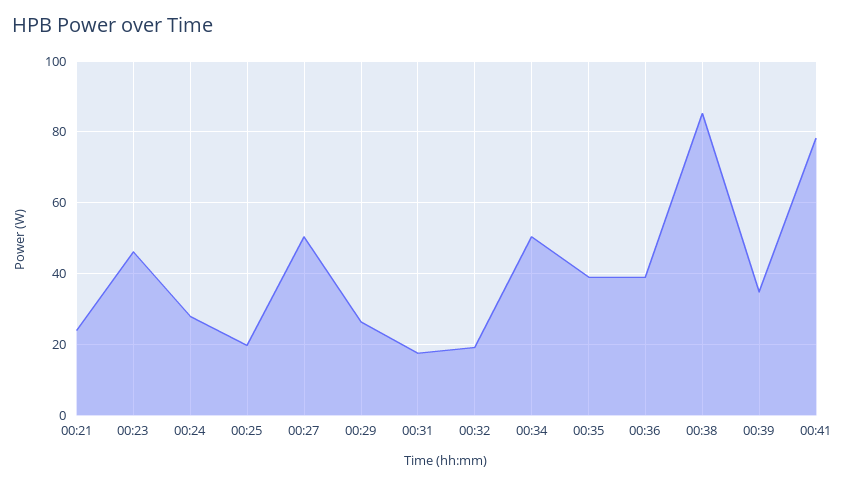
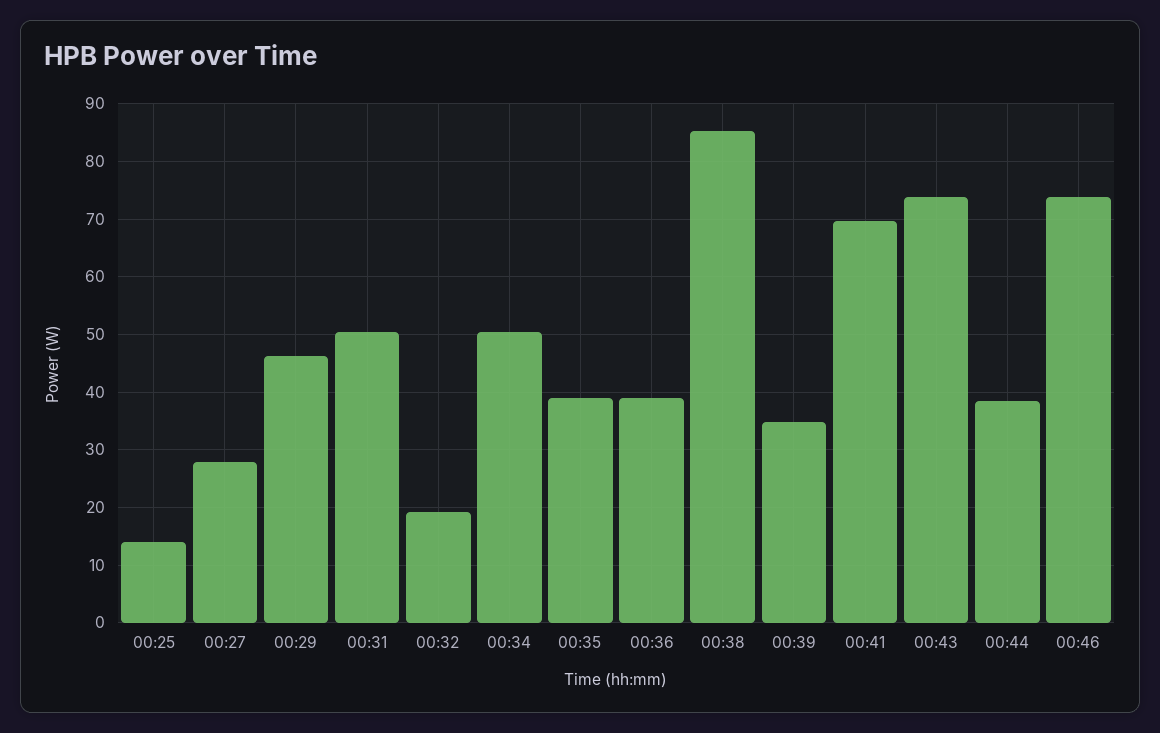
00:21: 24 -> none
00:23: 46 -> none
00:24: 28 -> none
00:25: 20 -> 14
00:27: 50 -> 28
00:29: 26 -> 46
00:31: 18 -> 50
00:41: 78 -> 70
00:43: none -> 74
00:44: none -> 38
00:46: none -> 74

